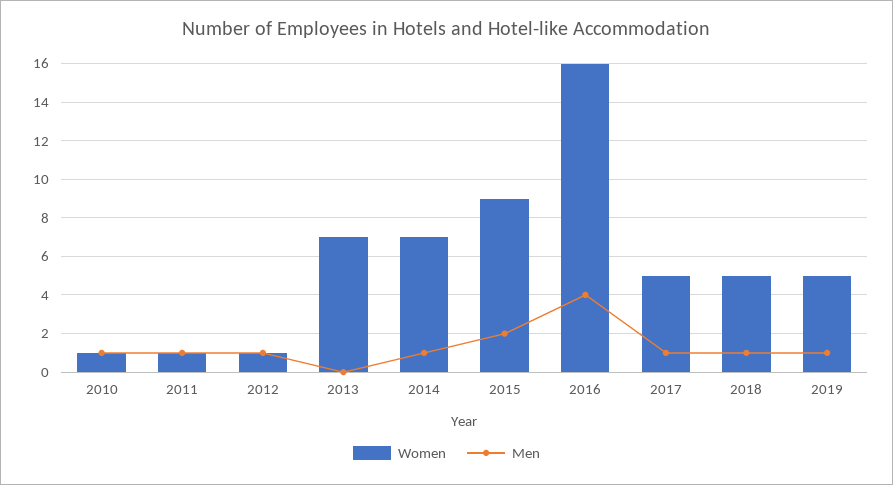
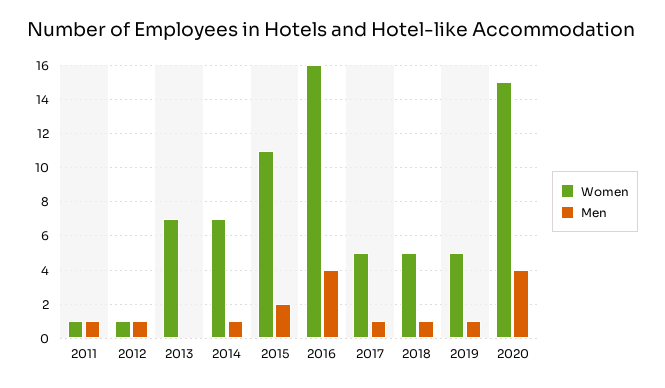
Women, 2010: 1 -> none
Men, 2010: 1 -> none
Women, 2015: 9 -> 11
Women, 2020: none -> 15
Men, 2020: none -> 4

